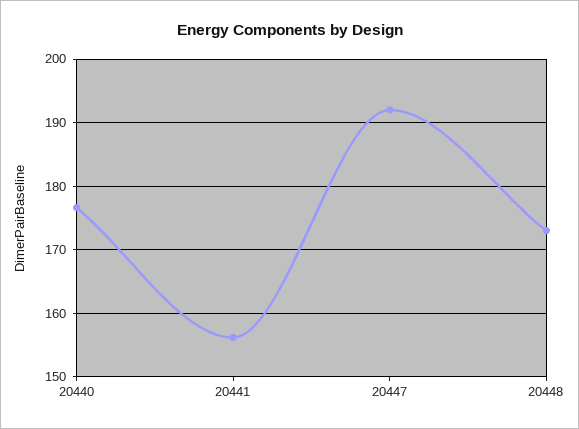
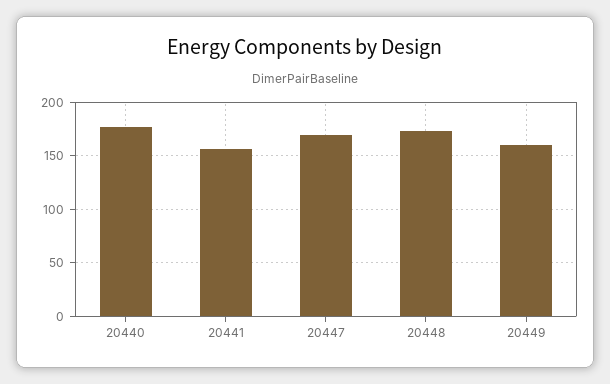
20447: 192 -> 170
20449: none -> 160

